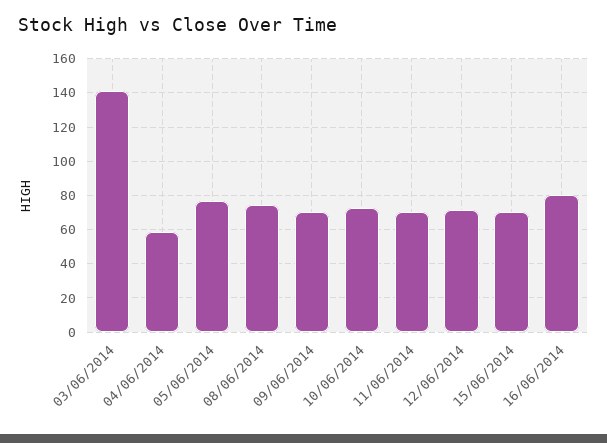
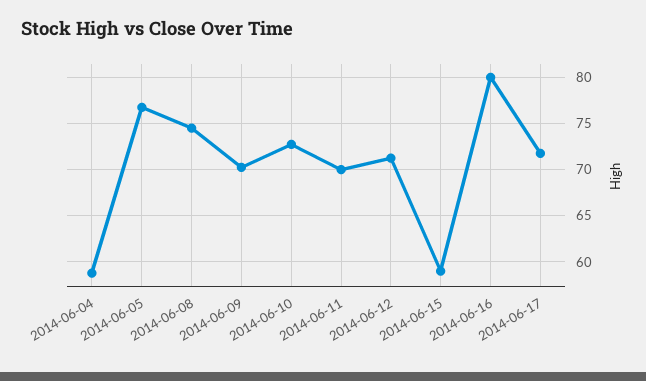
03/06/2014: 140 -> none
15/06/2014: 70 -> 59
2014-06-17: none -> 72

